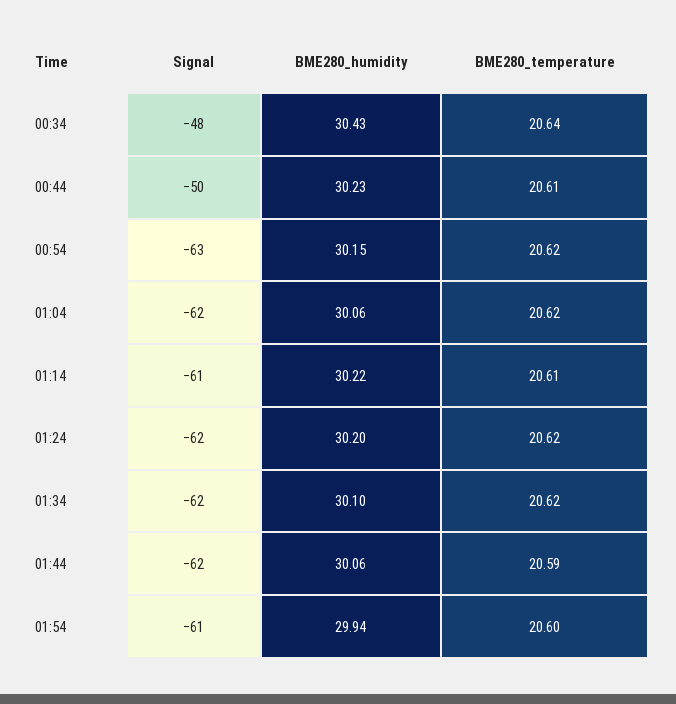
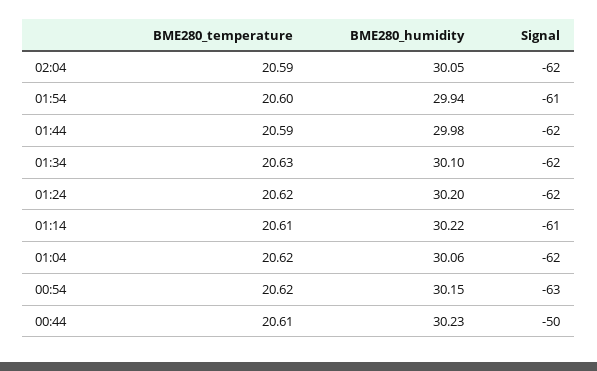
Signal, 00:34: -48 -> none
BME280_humidity, 00:34: 30.43 -> none
BME280_temperature, 00:34: 20.64 -> none
BME280_temperature, 01:34: 20.62 -> 20.63
BME280_humidity, 01:44: 30.06 -> 29.98
BME280_temperature, 02:04: none -> 20.59
BME280_humidity, 02:04: none -> 30.05
Signal, 02:04: none -> -62

